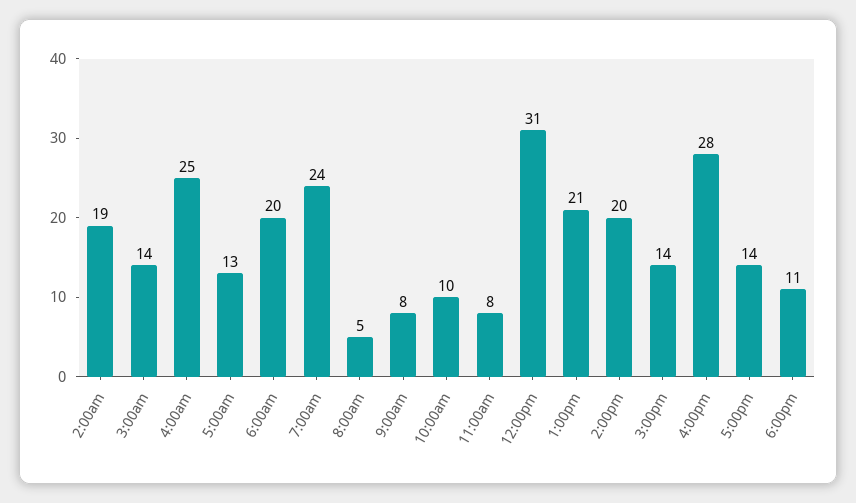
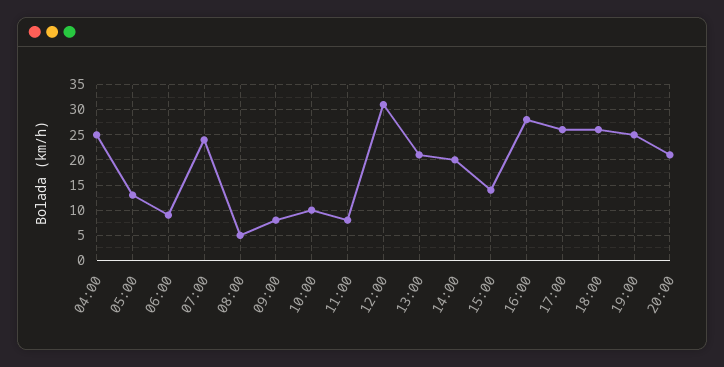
2:00am: 19 -> none
3:00am: 14 -> none
6:00am: 20 -> 10
5:00pm: 14 -> 25
6:00pm: 11 -> 25
19:00: none -> 25
20:00: none -> 20

